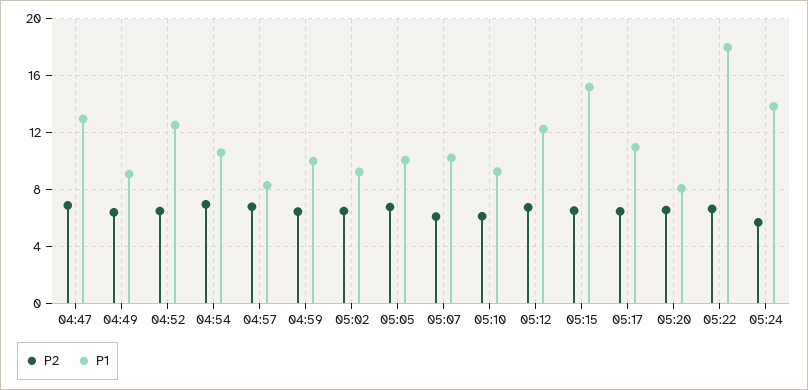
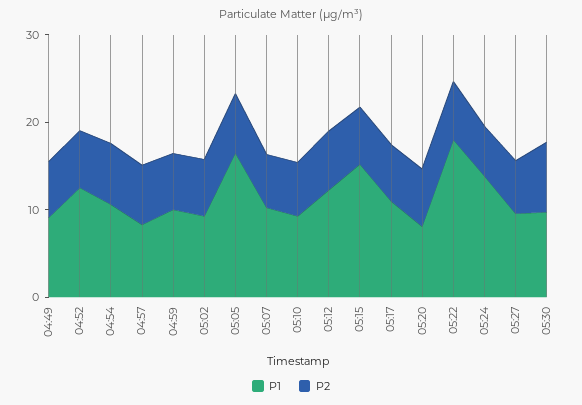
P2, 04:47: 7 -> none
P1, 04:47: 13 -> none
P1, 05:05: 10 -> 16
P1, 05:27: none -> 10
P2, 05:27: none -> 6
P1, 05:30: none -> 10
P2, 05:30: none -> 8

